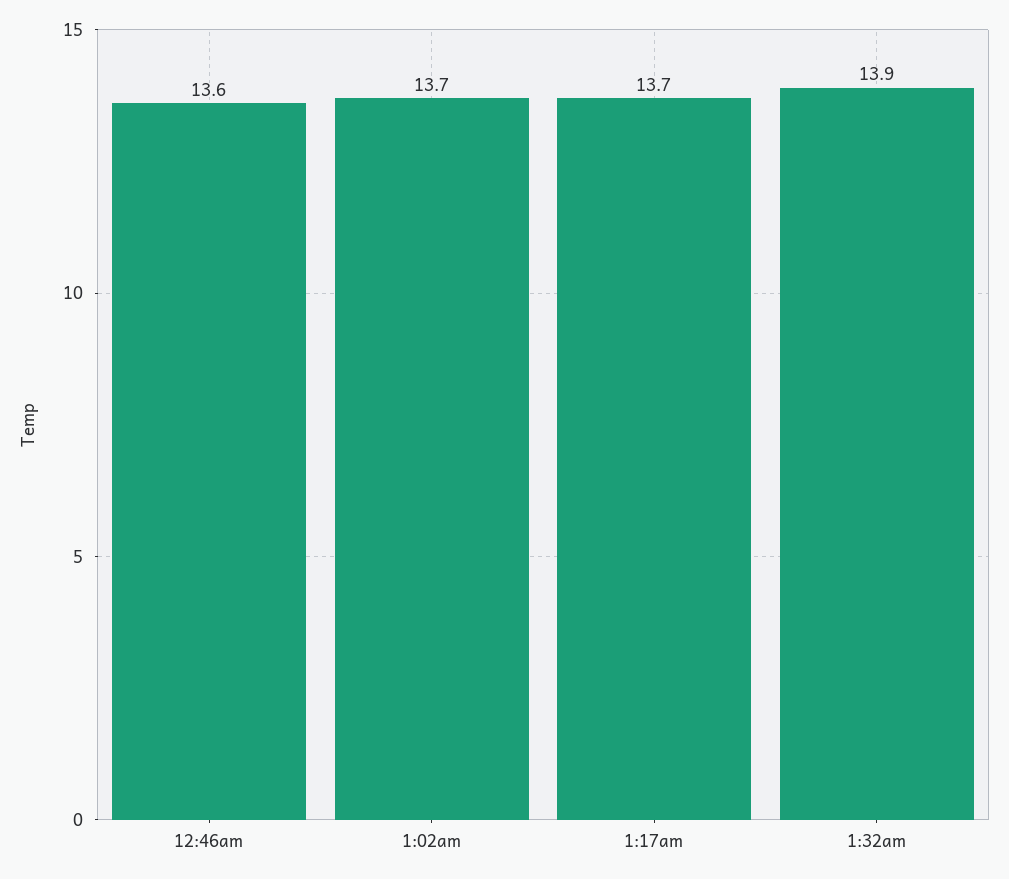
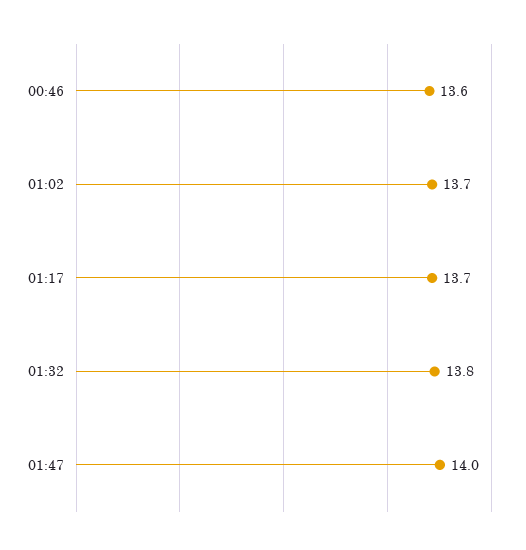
1:32am: 13.9 -> 13.8
01:47: none -> 14

